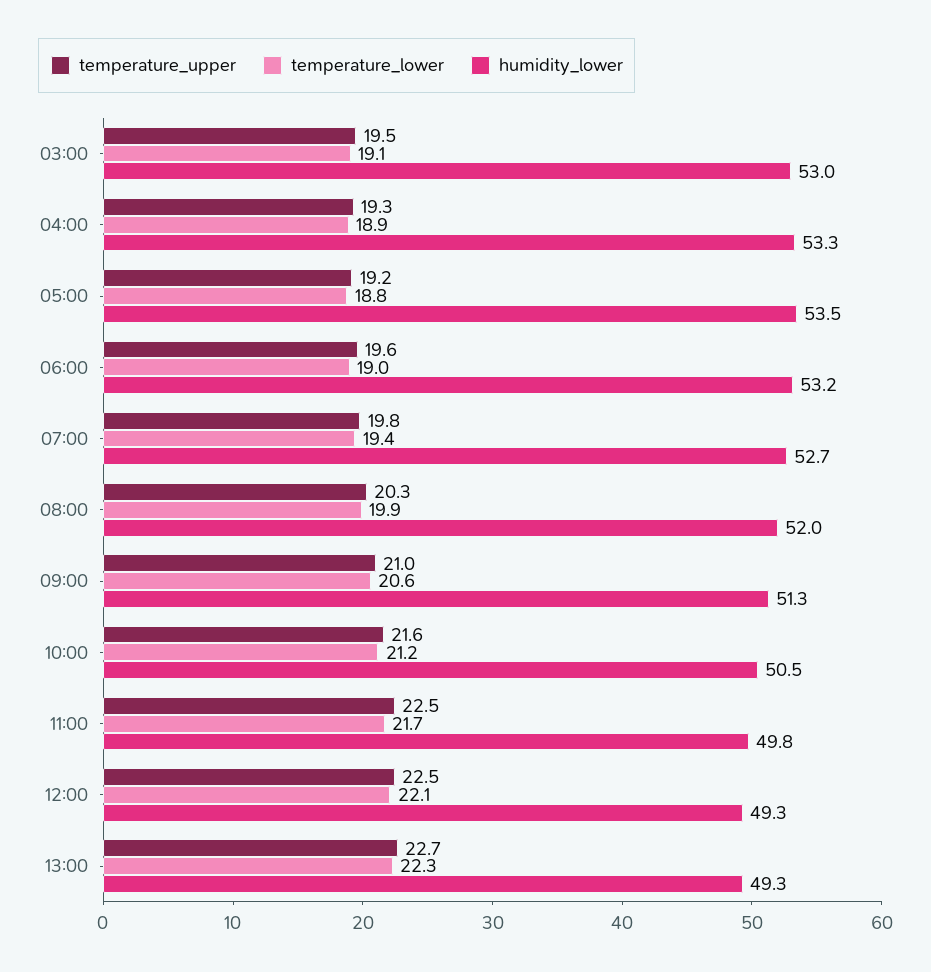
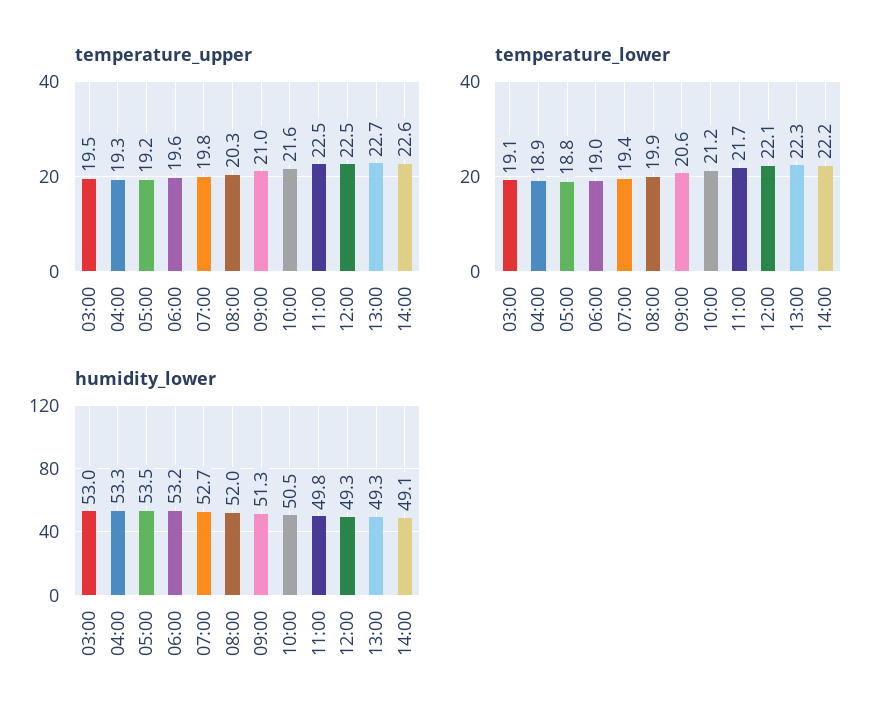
temperature_upper, 14:00: none -> 22.6
temperature_lower, 14:00: none -> 22.2
humidity_lower, 14:00: none -> 49.1

